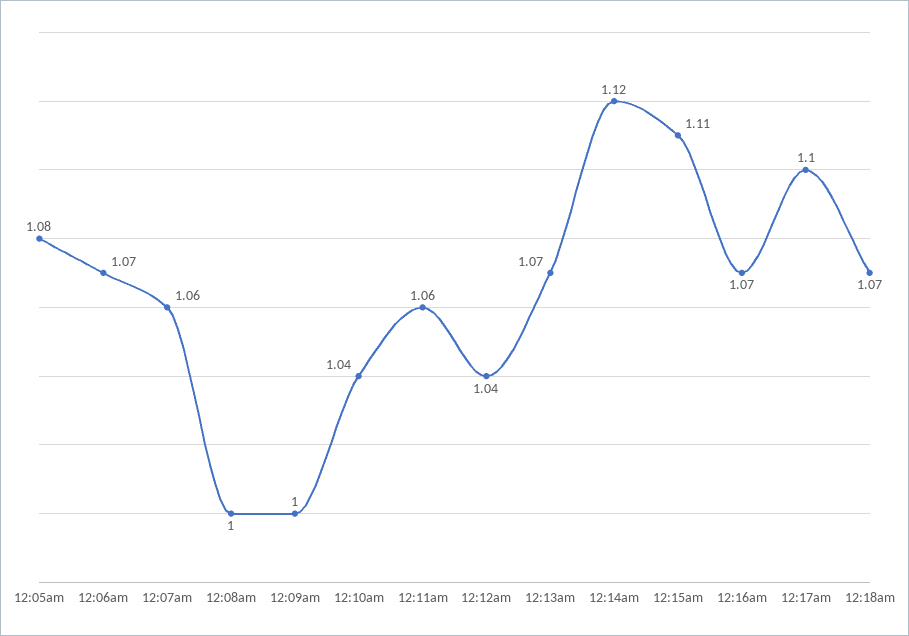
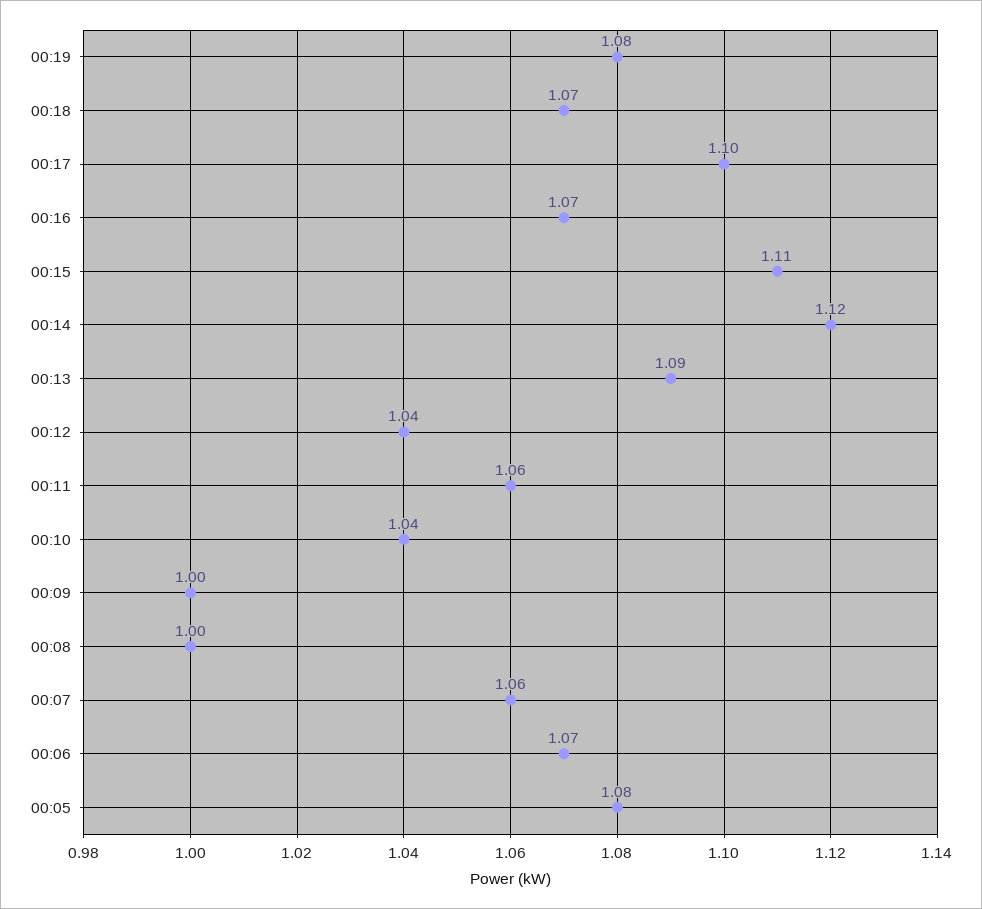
12:13am: 1.07 -> 1.09
00:19: none -> 1.08

